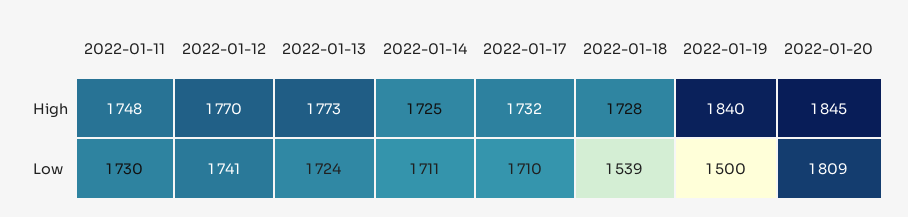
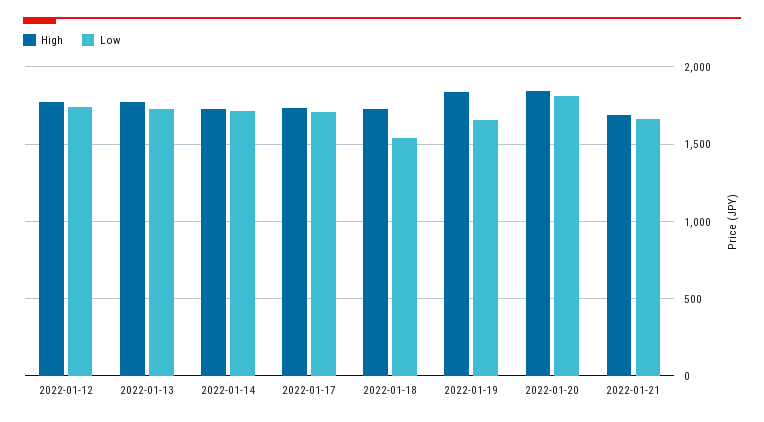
High, 2022-01-11: 1748 -> none
Low, 2022-01-11: 1730 -> none
Low, 2022-01-19: 1500 -> 1650
High, 2022-01-21: none -> 1700
Low, 2022-01-21: none -> 1650

